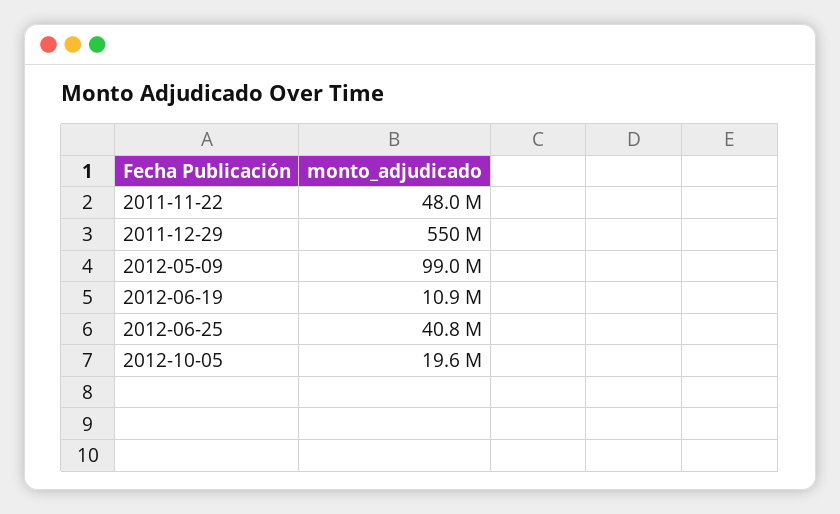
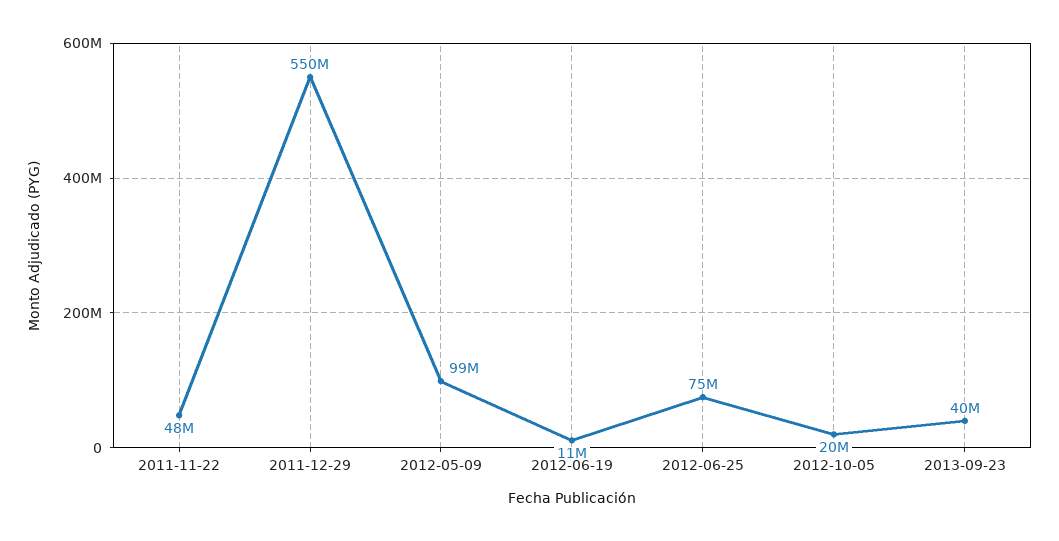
2012-06-25: 40800000 -> 75000000
2013-09-23: none -> 40000000

